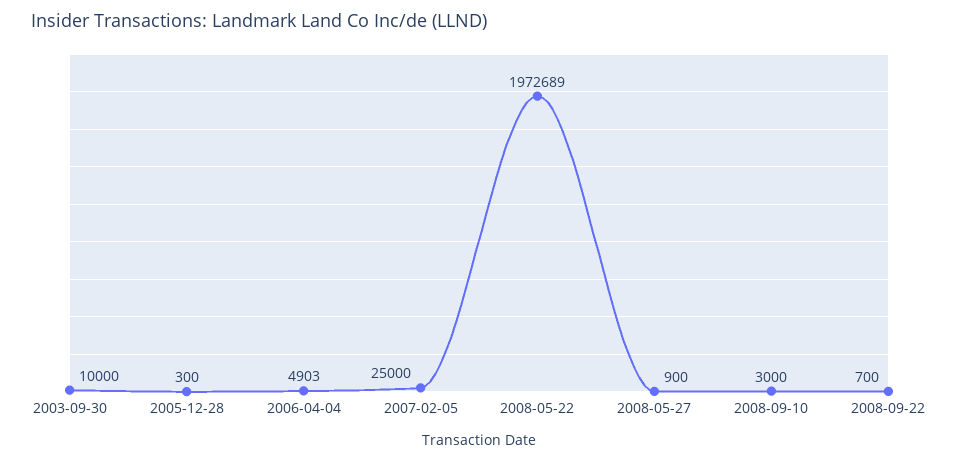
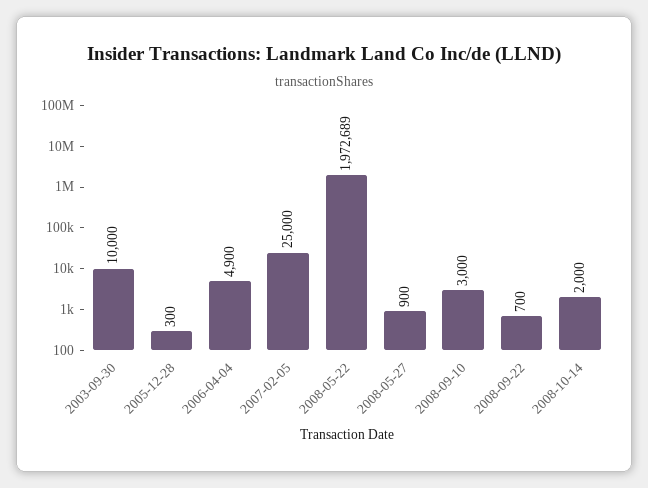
2006-04-04: 4903 -> 4900
2008-10-14: none -> 2000

